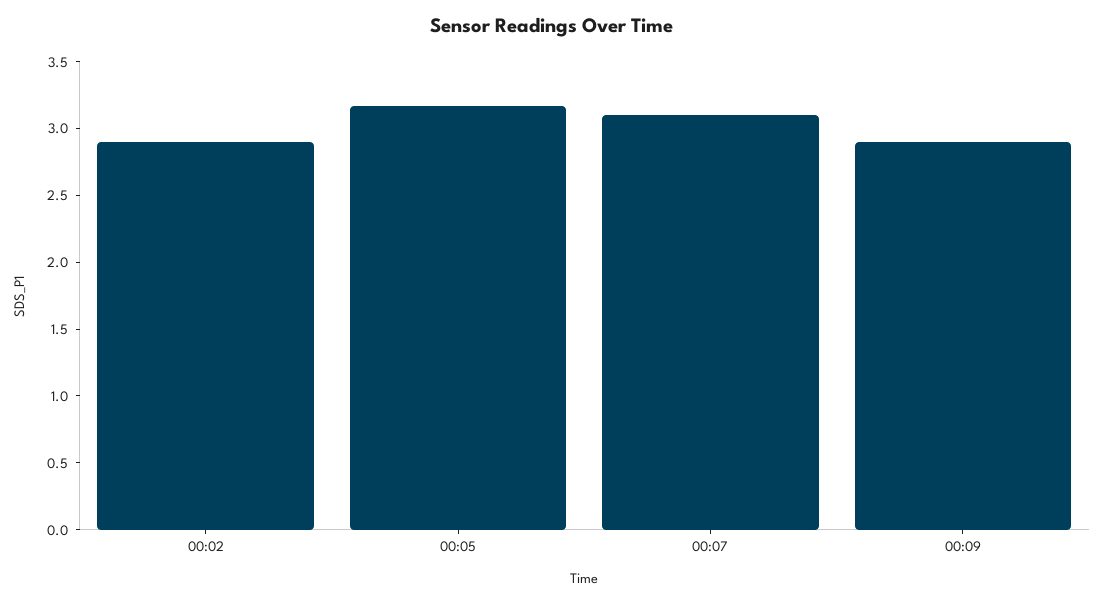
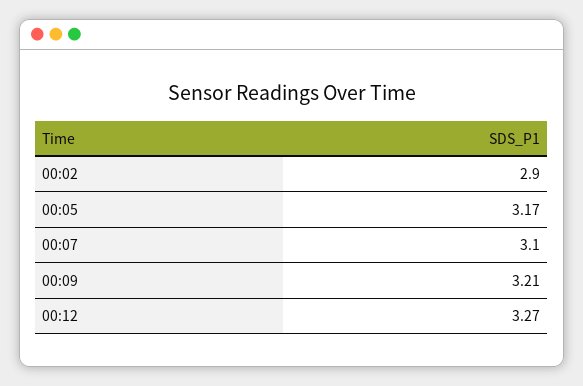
00:09: 2.9 -> 3.21
00:12: none -> 3.27

